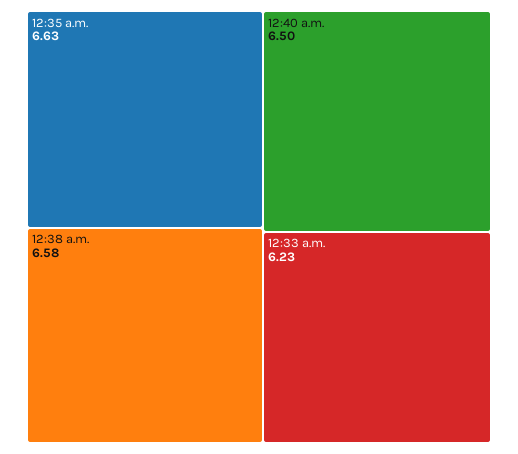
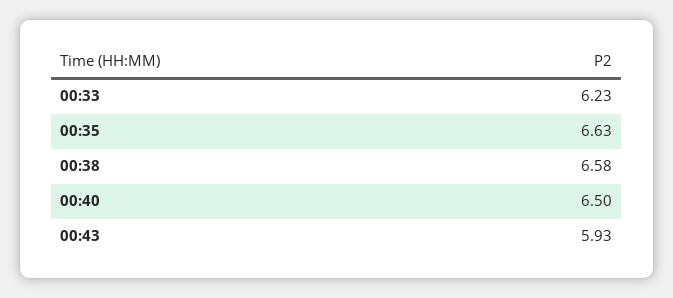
00:43: none -> 5.93

